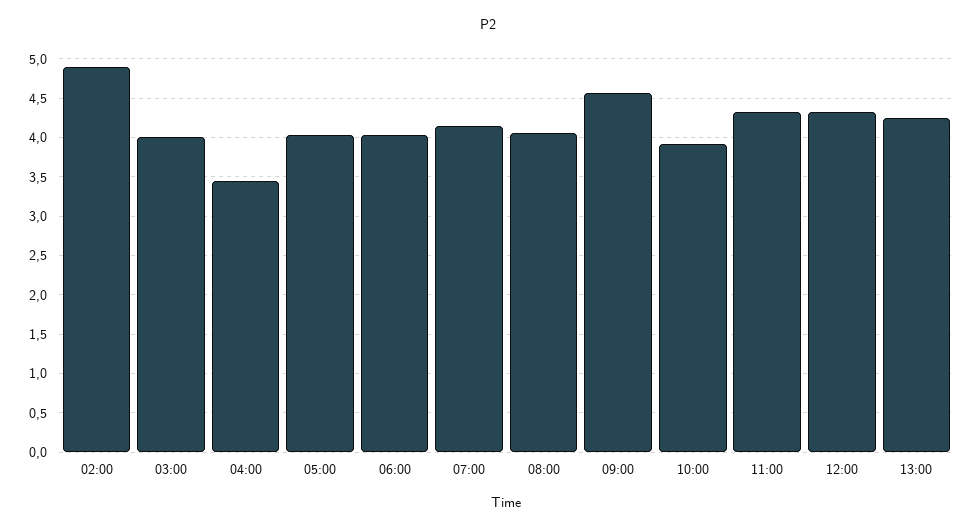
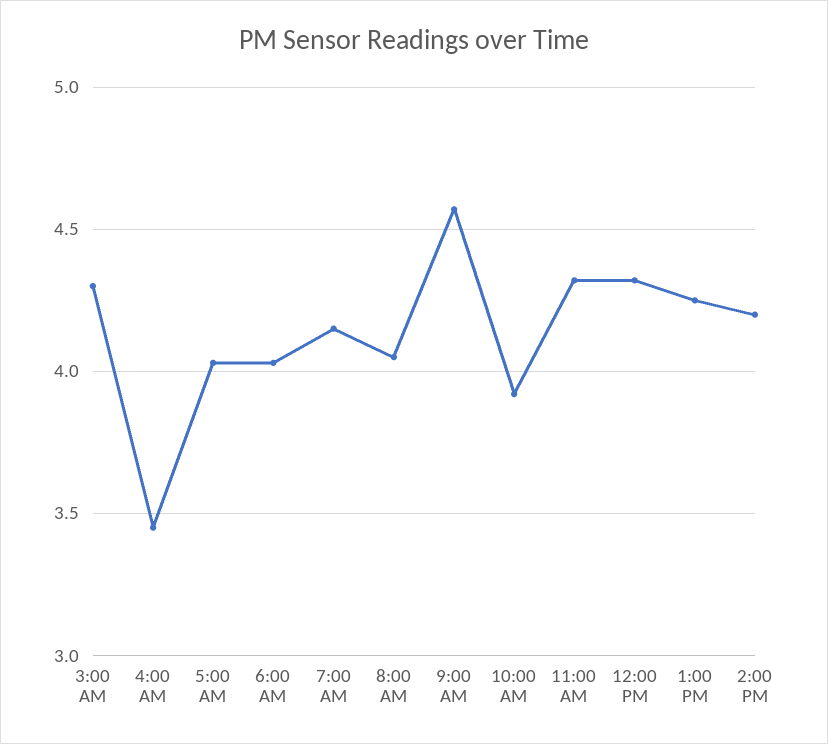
02:00: 4.9 -> none
03:00: 4 -> 4.3
2:00 PM: none -> 4.2

